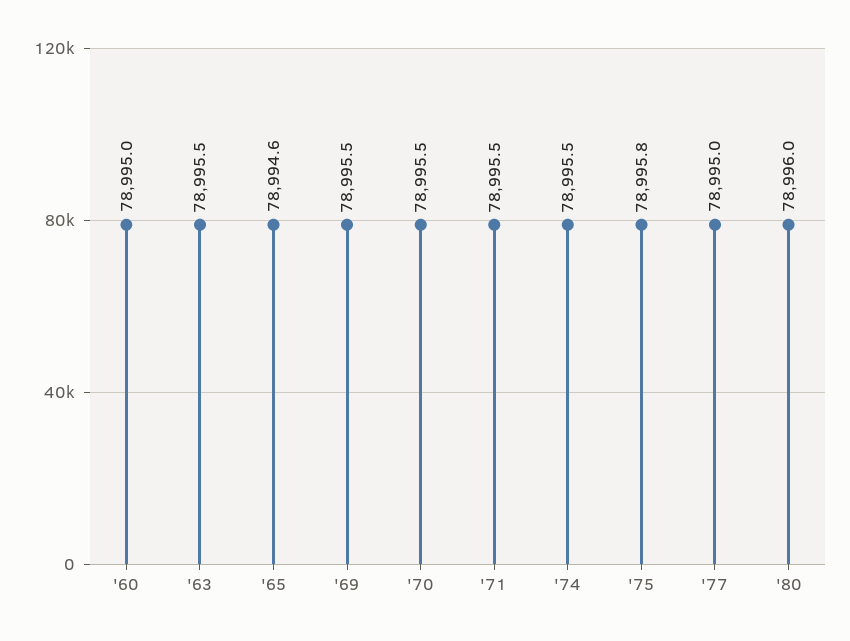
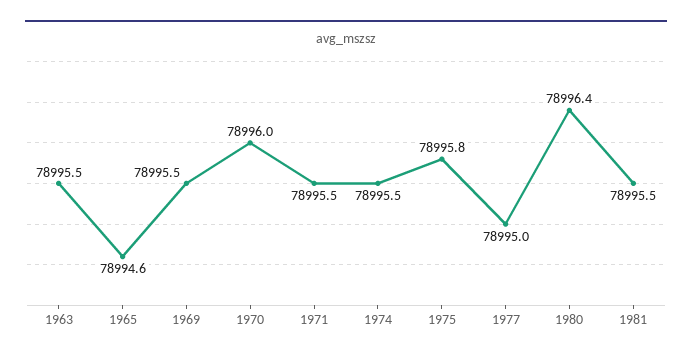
'60: 78995 -> none
'70: 78995.5 -> 78996
'80: 78996 -> 78996.4
1981: none -> 78995.5

